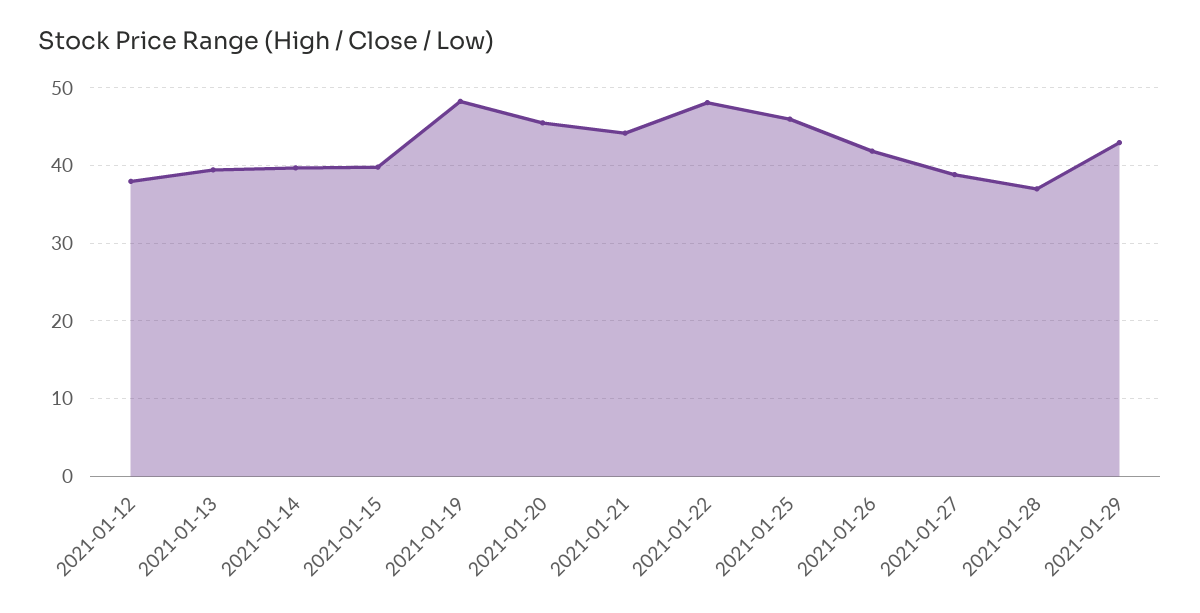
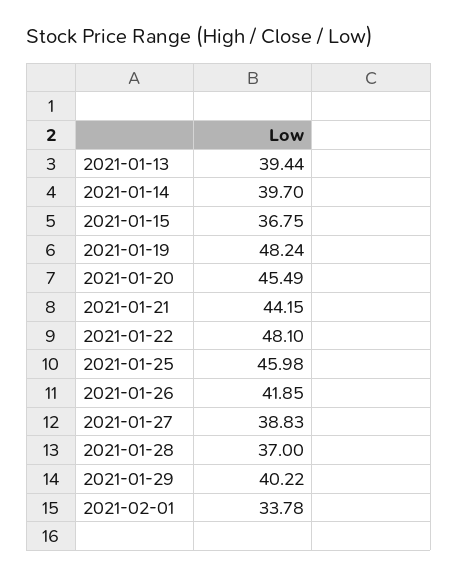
2021-01-12: 38 -> none
2021-01-15: 40 -> 36.75
2021-01-29: 43 -> 40.22
2021-02-01: none -> 33.78

